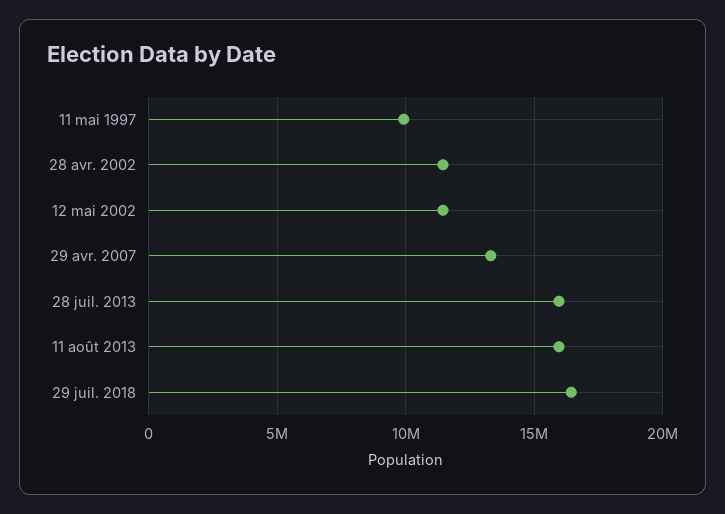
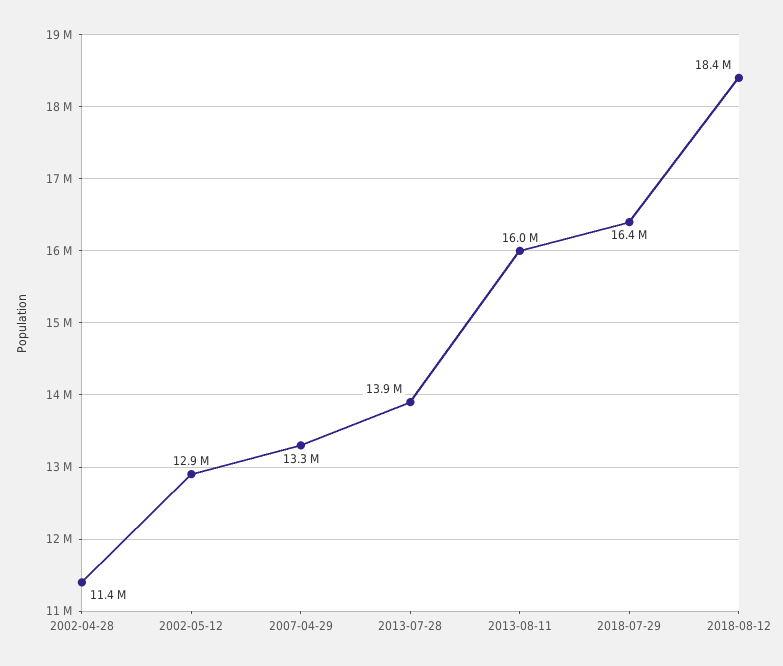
11 mai 1997: 10000000 -> none
12 mai 2002: 11500000 -> 12900000
28 juil. 2013: 16000000 -> 13900000
2018-08-12: none -> 18400000

